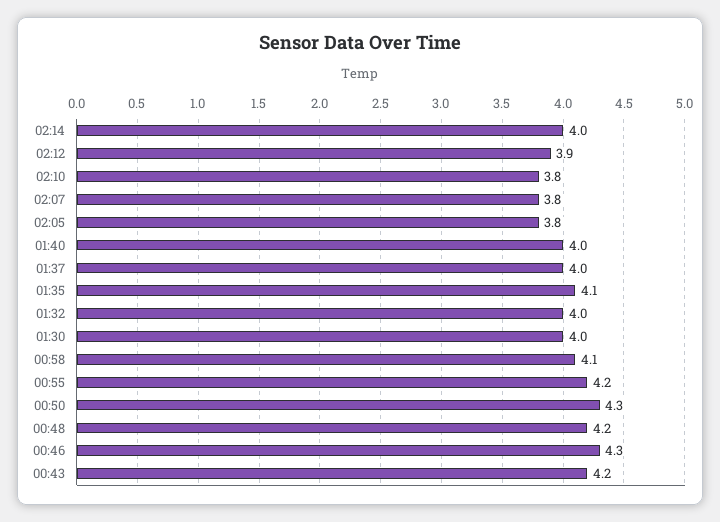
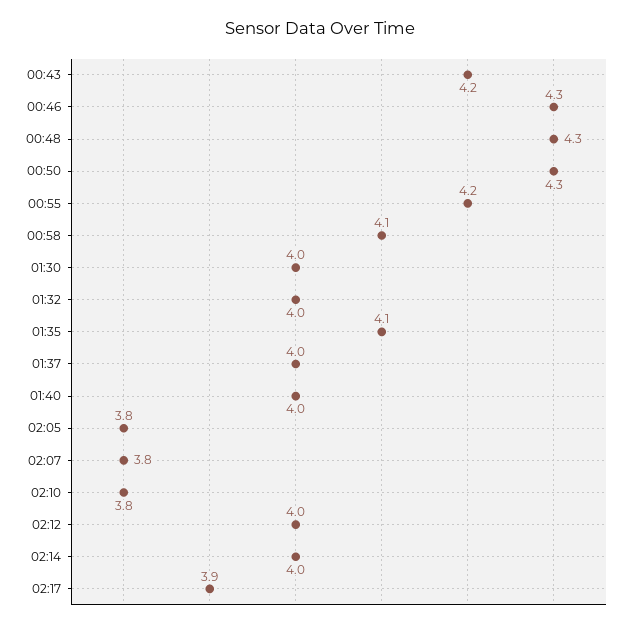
02:12: 3.9 -> 4
00:48: 4.2 -> 4.3
02:17: none -> 3.9

